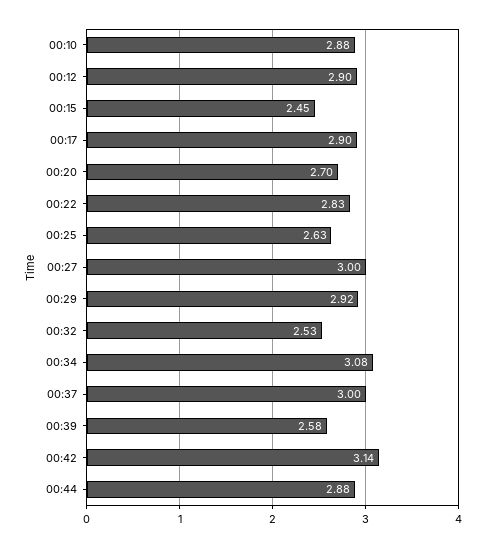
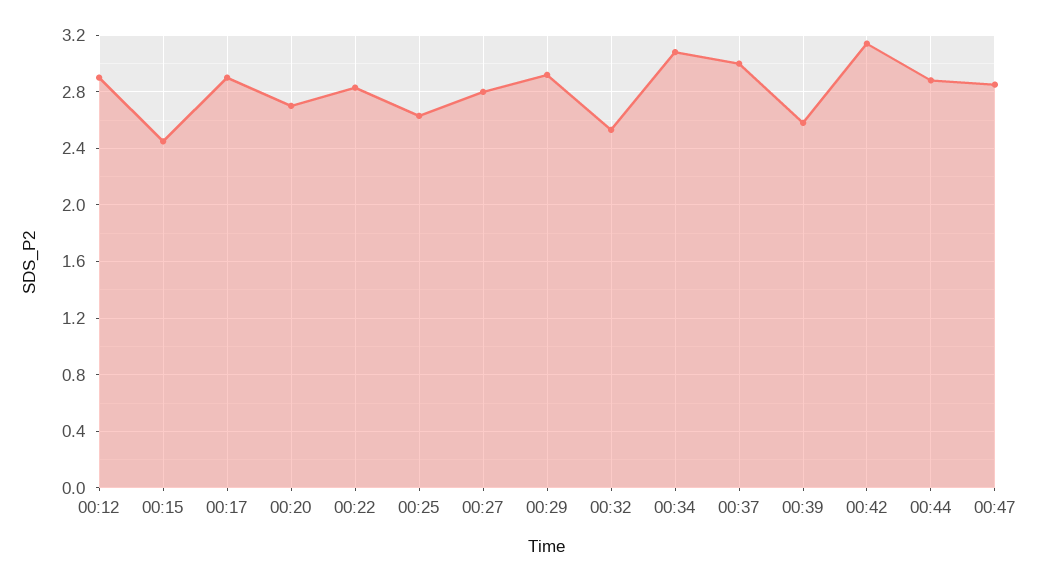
00:10: 2.88 -> none
00:27: 3 -> 2.8
00:47: none -> 2.85

